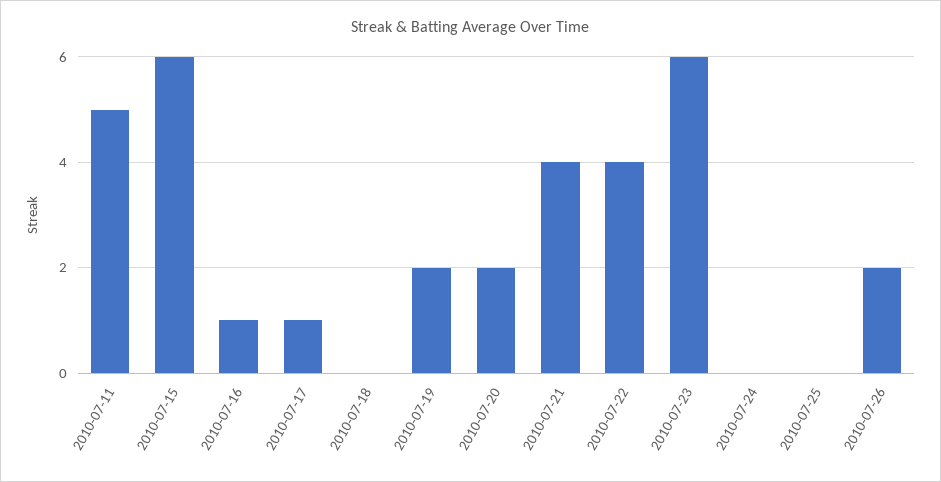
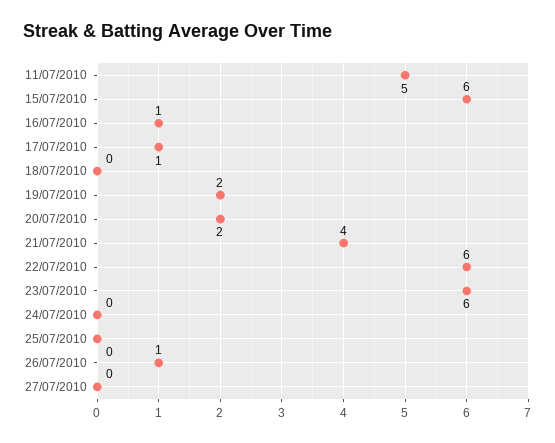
2010-07-22: 4 -> 6
2010-07-26: 2 -> 1
27/07/2010: none -> 0

